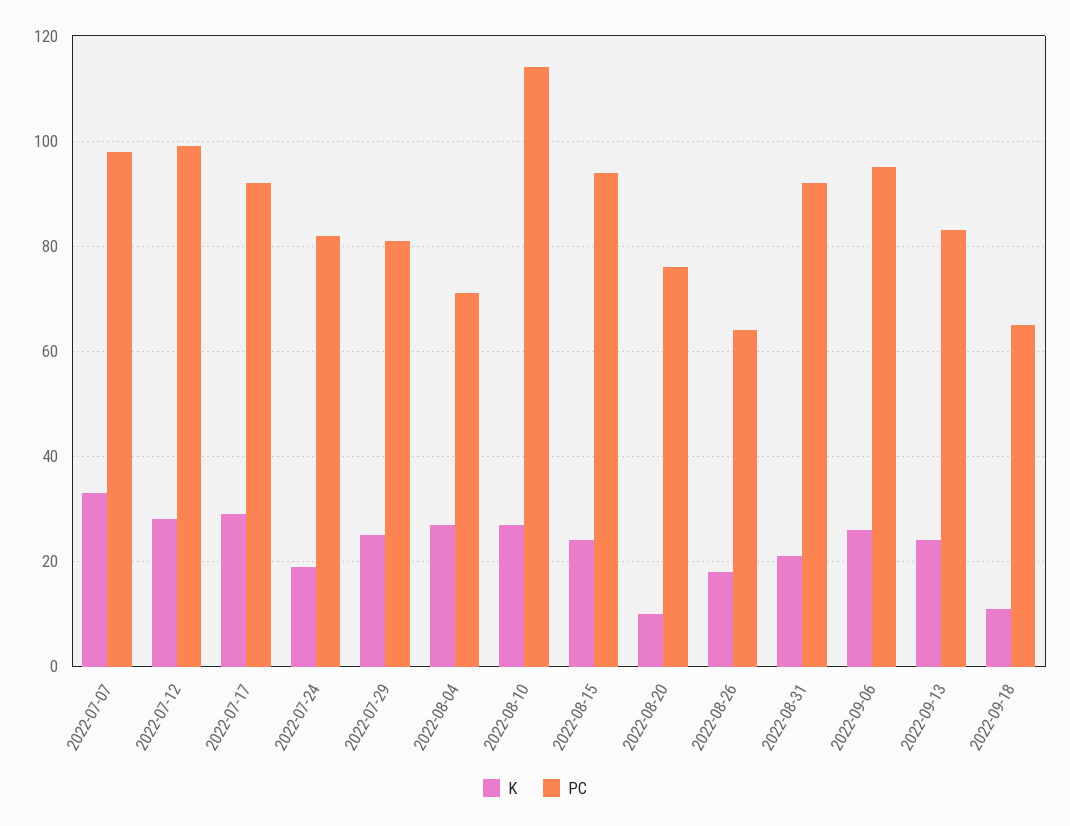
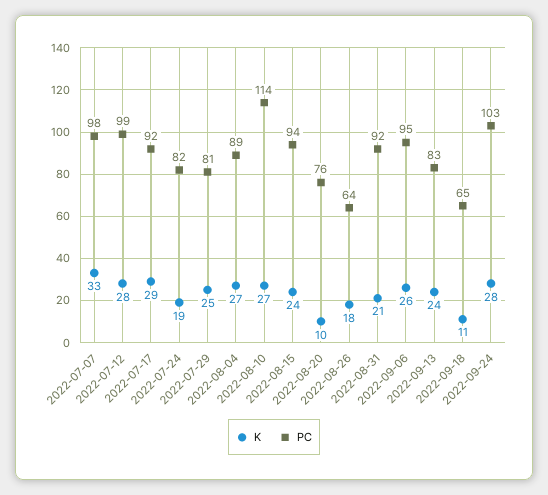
PC, 2022-08-04: 70 -> 89
K, 2022-09-24: none -> 28
PC, 2022-09-24: none -> 103

